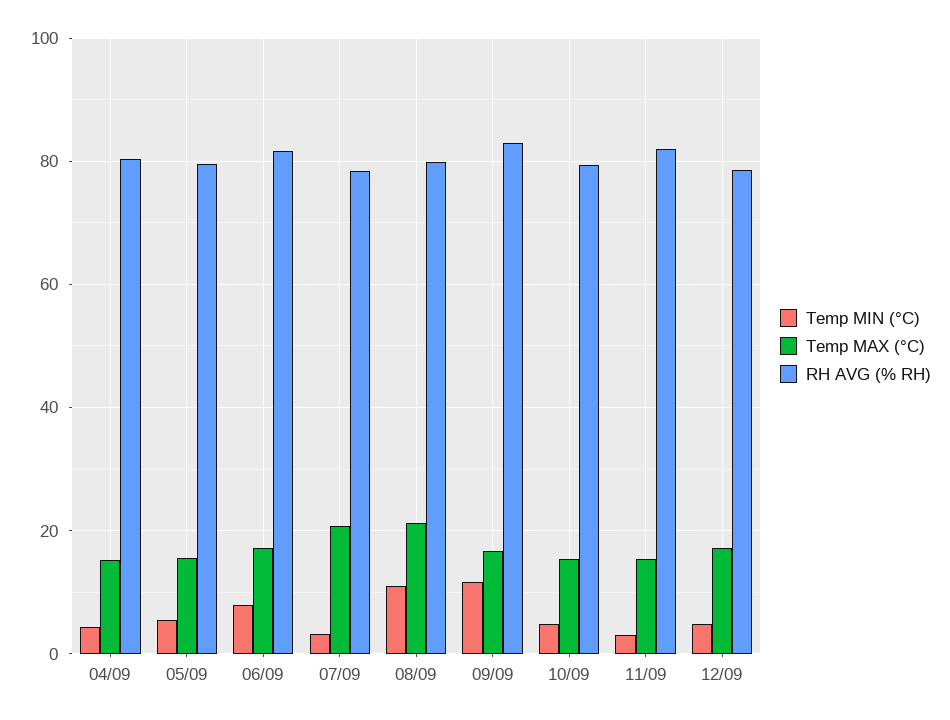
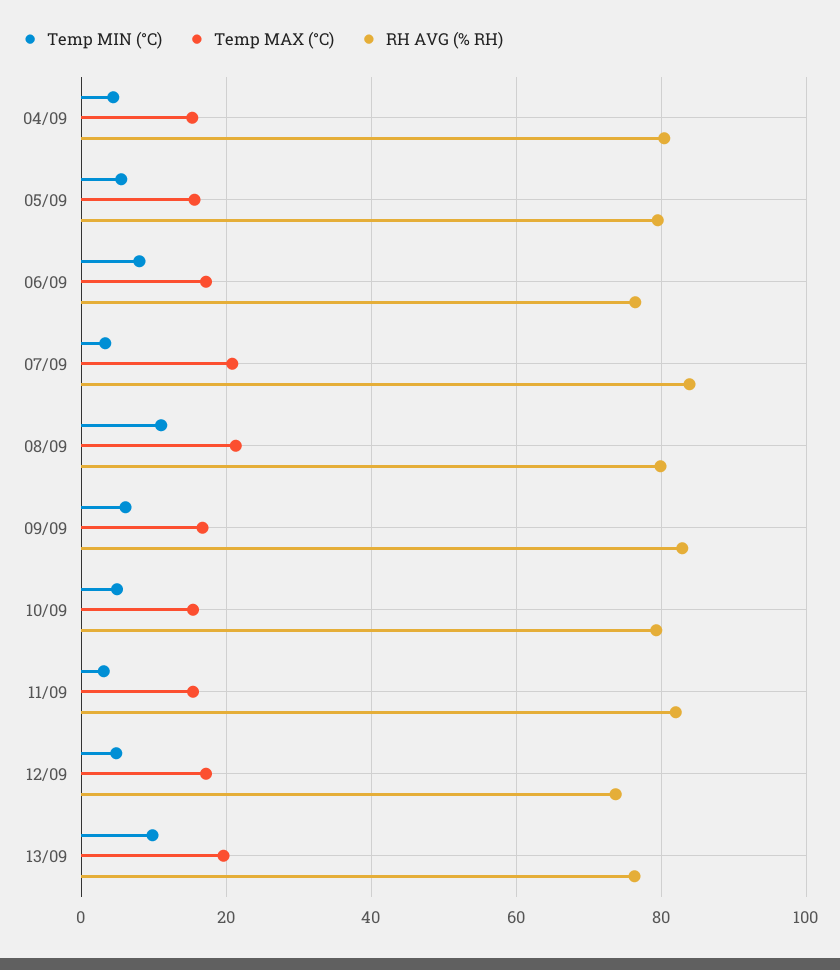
RH AVG (% RH), 06/09: 82 -> 76
RH AVG (% RH), 07/09: 78 -> 84
Temp MIN (°C), 09/09: 12 -> 6
RH AVG (% RH), 12/09: 78 -> 74
Temp MIN (°C), 13/09: none -> 10
Temp MAX (°C), 13/09: none -> 20
RH AVG (% RH), 13/09: none -> 76

